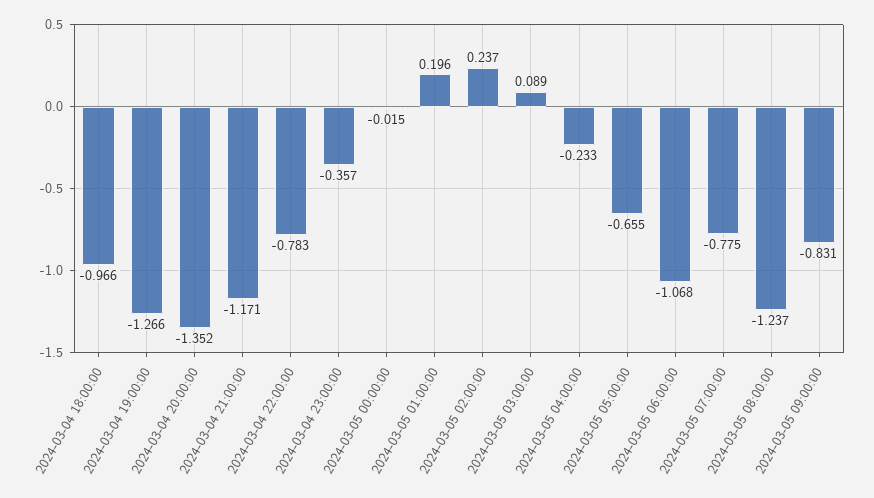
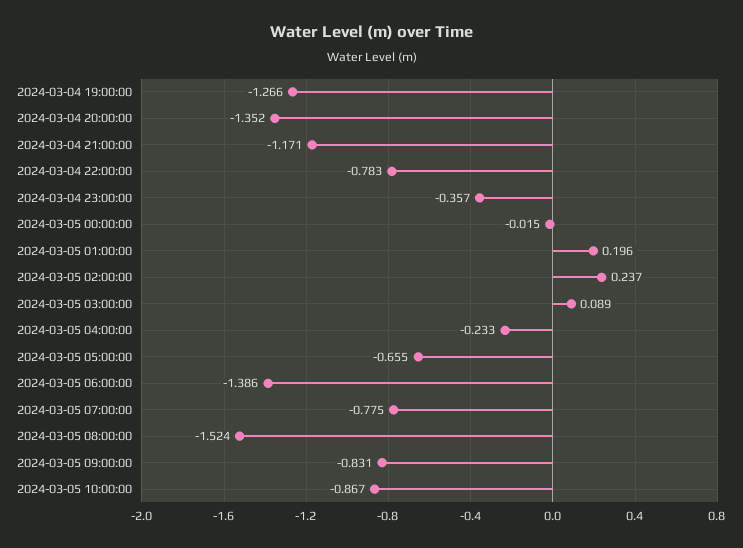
2024-03-04 18:00:00: -0.966 -> none
2024-03-05 06:00:00: -1.068 -> -1.386
2024-03-05 08:00:00: -1.237 -> -1.524
2024-03-05 10:00:00: none -> -0.867

